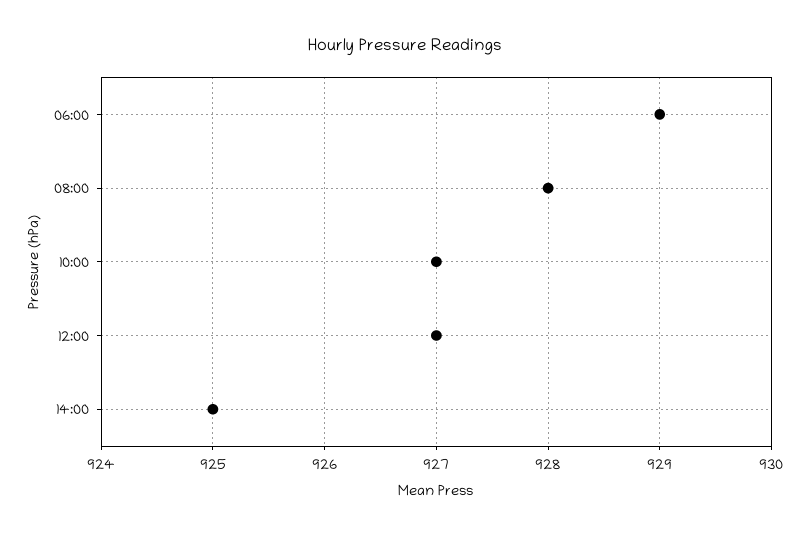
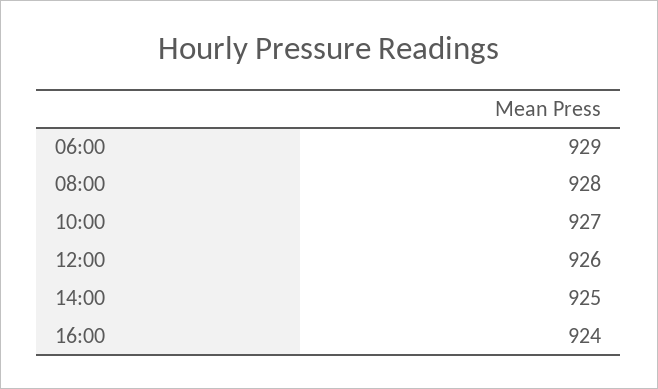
12:00: 927 -> 926
16:00: none -> 924

